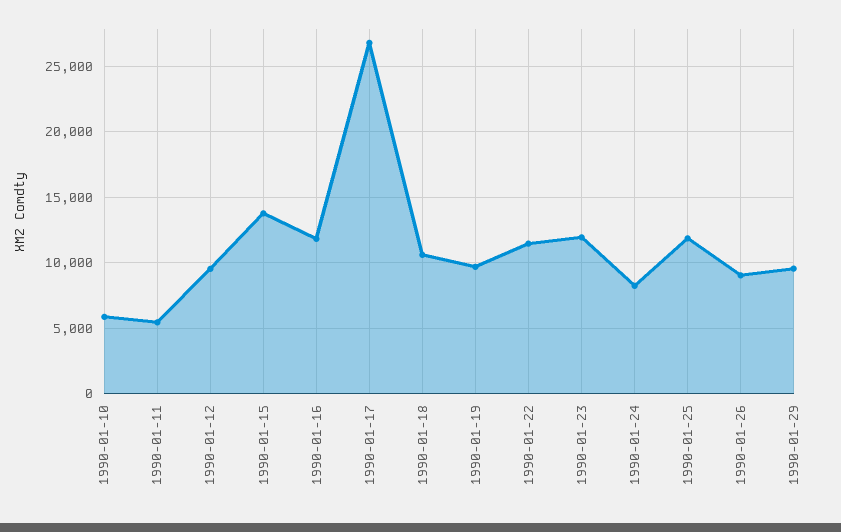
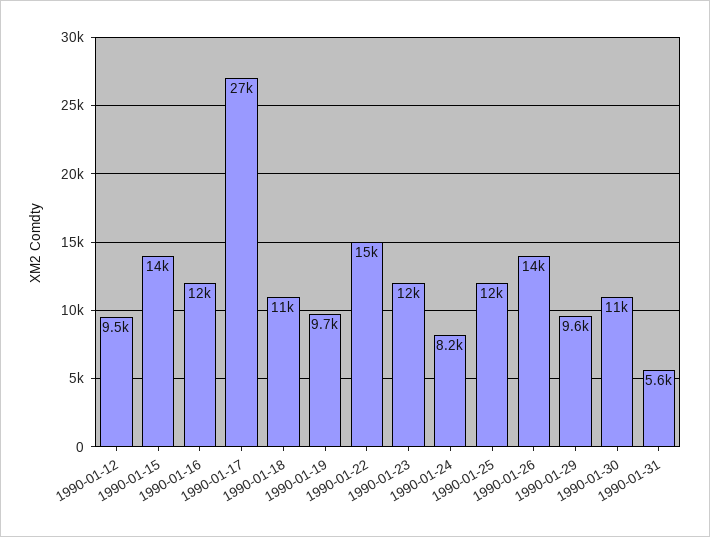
1990-01-10: 6000 -> none
1990-01-11: 5500 -> none
1990-01-22: 11500 -> 15000
1990-01-26: 9000 -> 14000
1990-01-30: none -> 11000
1990-01-31: none -> 5600

